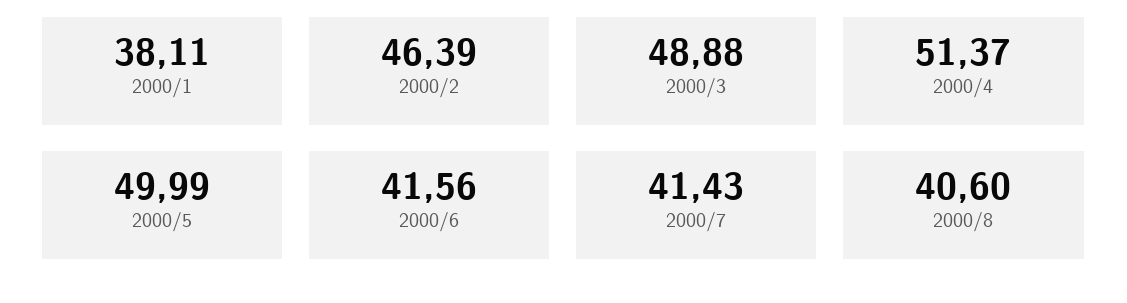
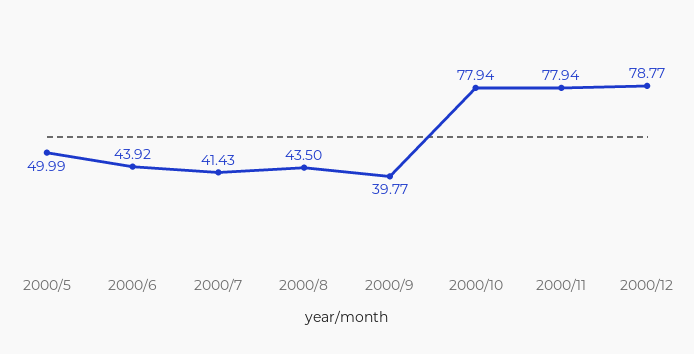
2000/1: 38.11 -> none
2000/2: 46.39 -> none
2000/3: 48.88 -> none
2000/4: 51.37 -> none
2000/6: 41.56 -> 43.92
2000/8: 40.6 -> 43.5
2000/9: none -> 39.77
2000/10: none -> 77.94
2000/11: none -> 77.94
2000/12: none -> 78.77

